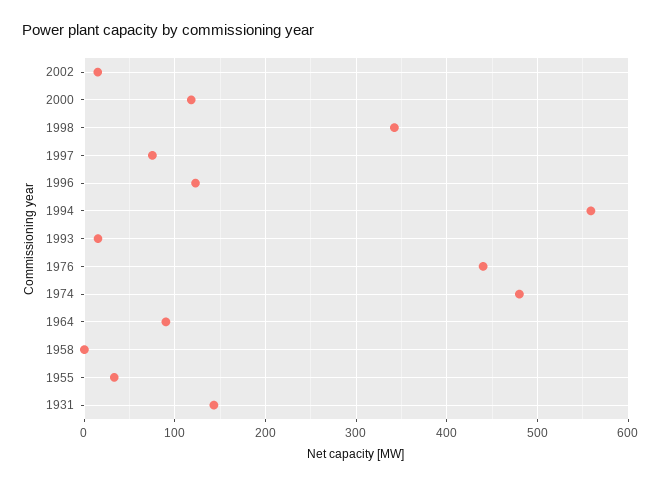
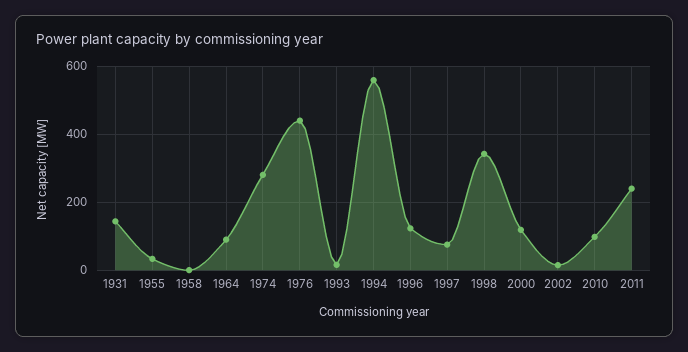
1974: 480 -> 280
2010: none -> 100
2011: none -> 240

